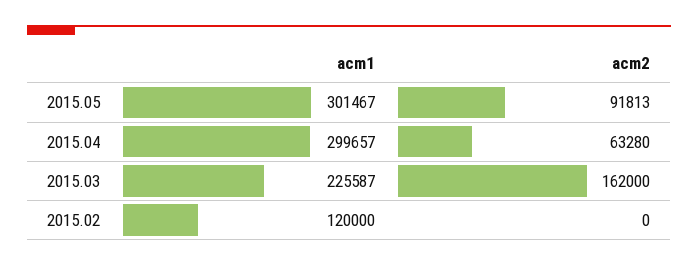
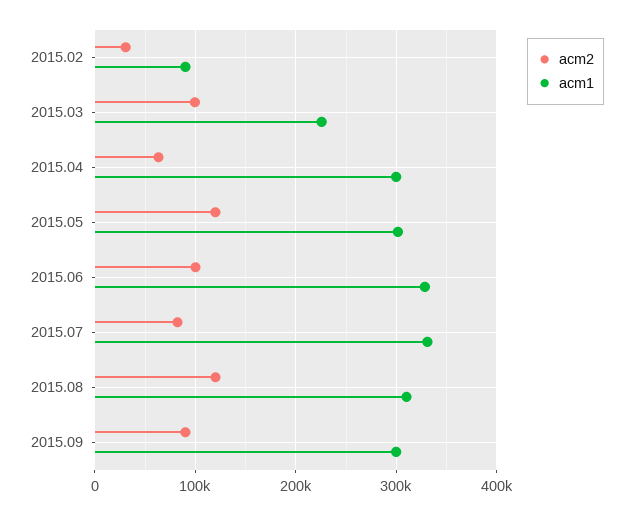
acm2, 2015.05: 91813 -> 120000
acm2, 2015.03: 162000 -> 100000
acm1, 2015.02: 120000 -> 90000
acm2, 2015.02: 0 -> 30000
acm2, 2015.06: none -> 100000
acm1, 2015.06: none -> 330000
acm2, 2015.07: none -> 80000
acm1, 2015.07: none -> 330000
acm2, 2015.08: none -> 120000
acm1, 2015.08: none -> 310000
acm2, 2015.09: none -> 90000
acm1, 2015.09: none -> 300000

